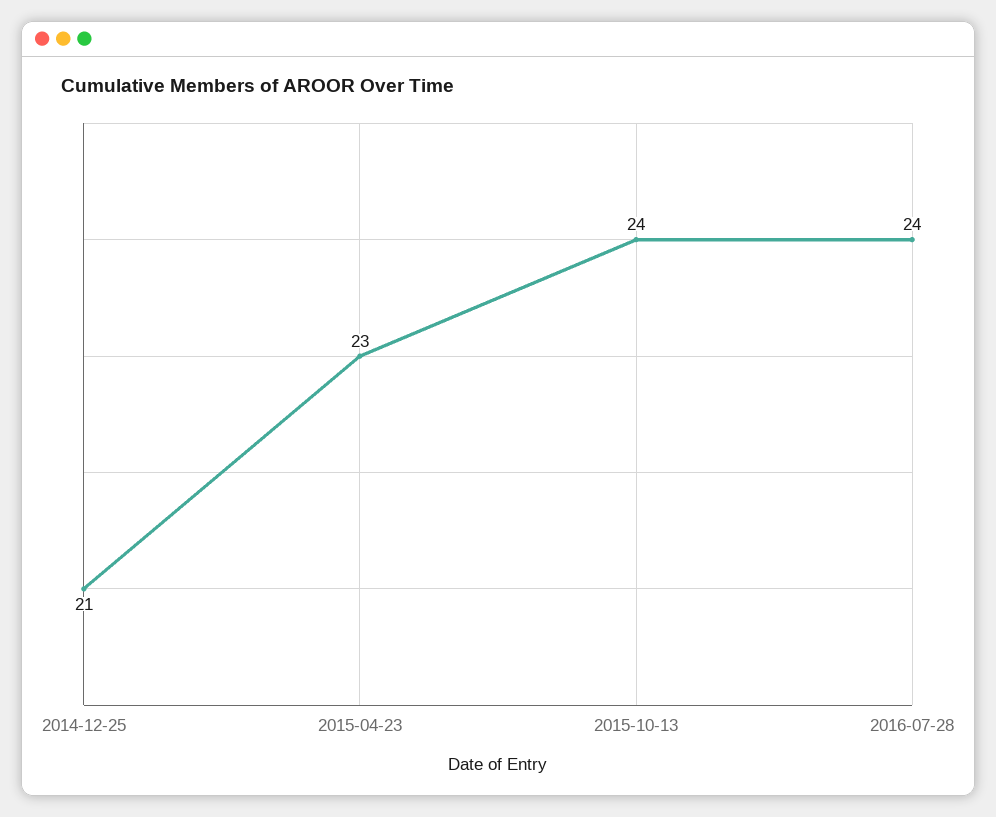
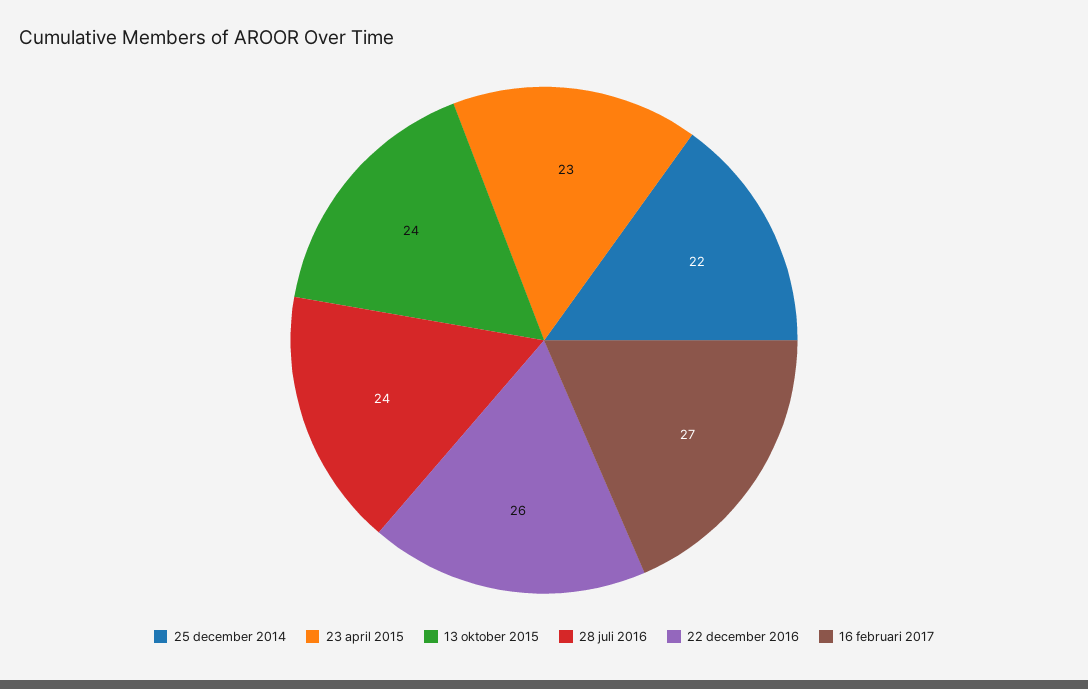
2014-12-25: 21 -> 22
22 december 2016: none -> 26
16 februari 2017: none -> 27

